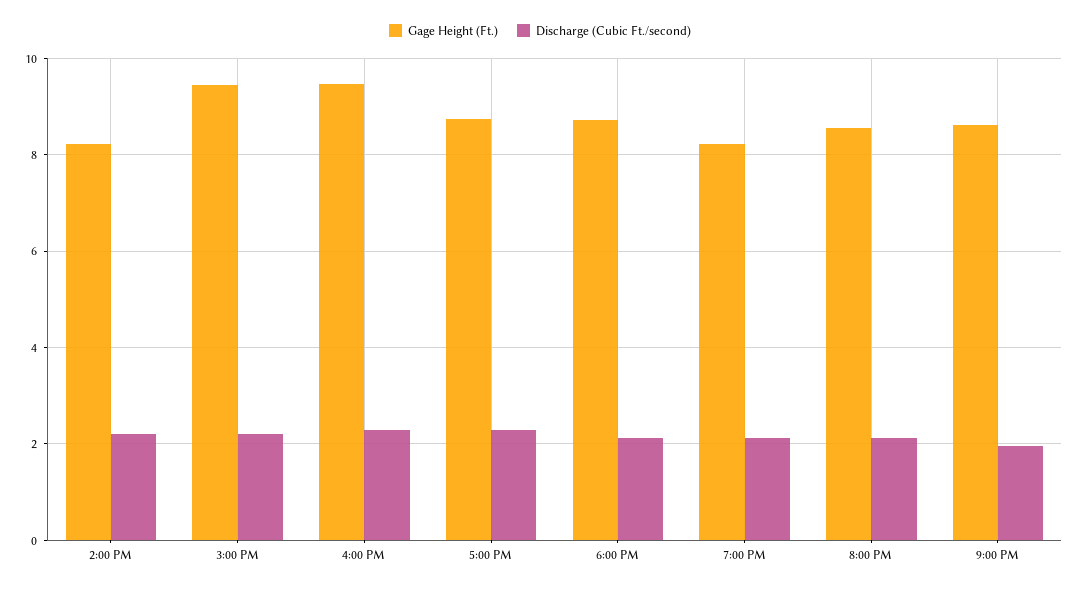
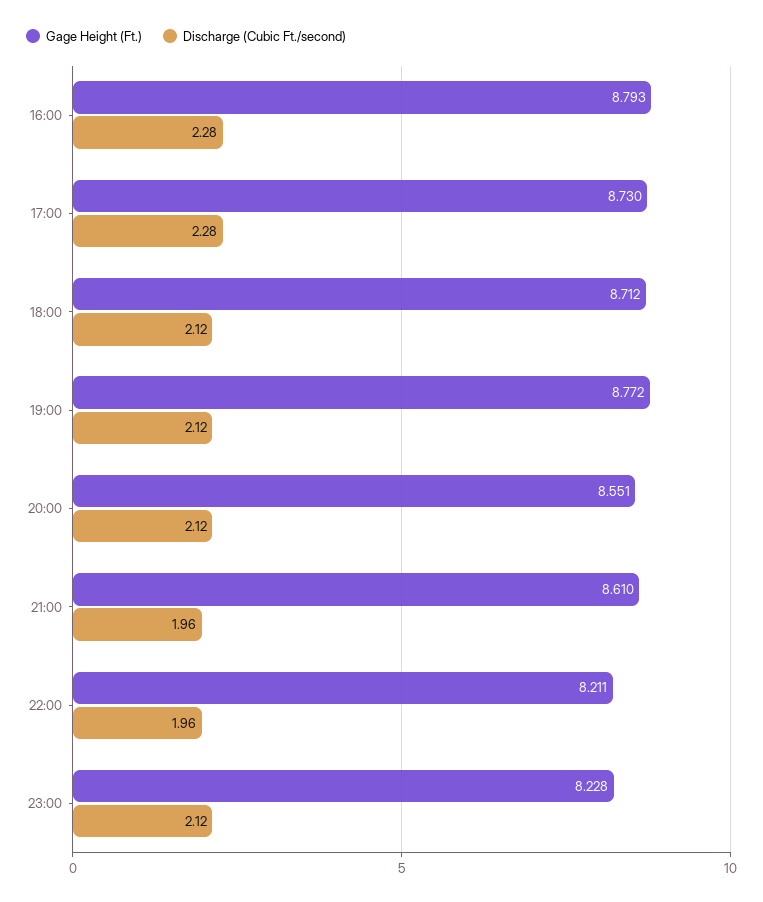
Gage Height (Ft.), 2:00 PM: 8.2 -> none
Discharge (Cubic Ft./second), 2:00 PM: 2.2 -> none
Gage Height (Ft.), 3:00 PM: 9.4 -> none
Discharge (Cubic Ft./second), 3:00 PM: 2.2 -> none
Gage Height (Ft.), 4:00 PM: 9.4 -> 8.793
Gage Height (Ft.), 7:00 PM: 8.2 -> 8.772
Gage Height (Ft.), 22:00: none -> 8.211
Discharge (Cubic Ft./second), 22:00: none -> 1.96
Gage Height (Ft.), 23:00: none -> 8.228
Discharge (Cubic Ft./second), 23:00: none -> 2.12

